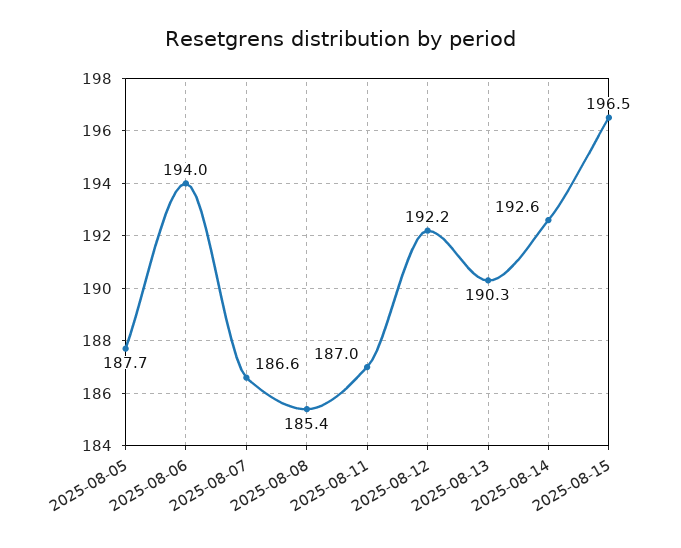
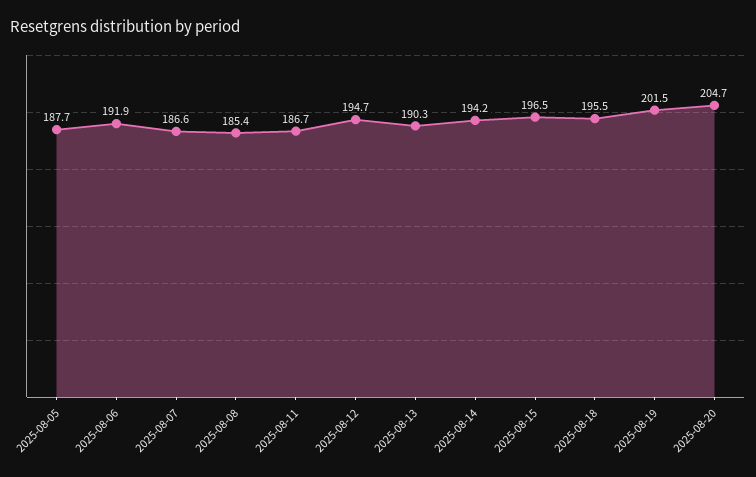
2025-08-06: 194 -> 191.9
2025-08-11: 187 -> 186.7
2025-08-12: 192.2 -> 194.7
2025-08-14: 192.6 -> 194.2
2025-08-18: none -> 195.5
2025-08-19: none -> 201.5
2025-08-20: none -> 204.7

